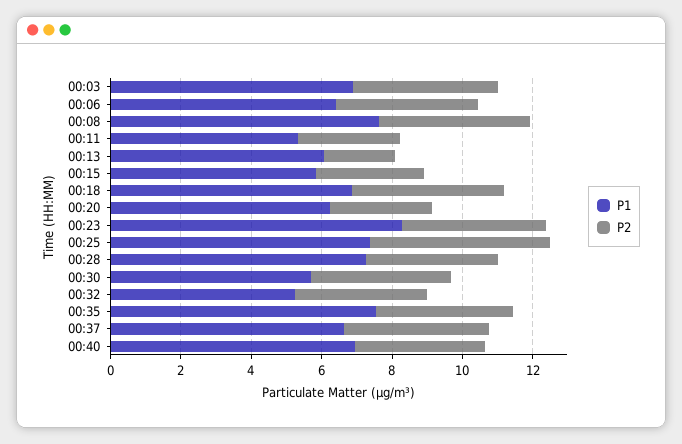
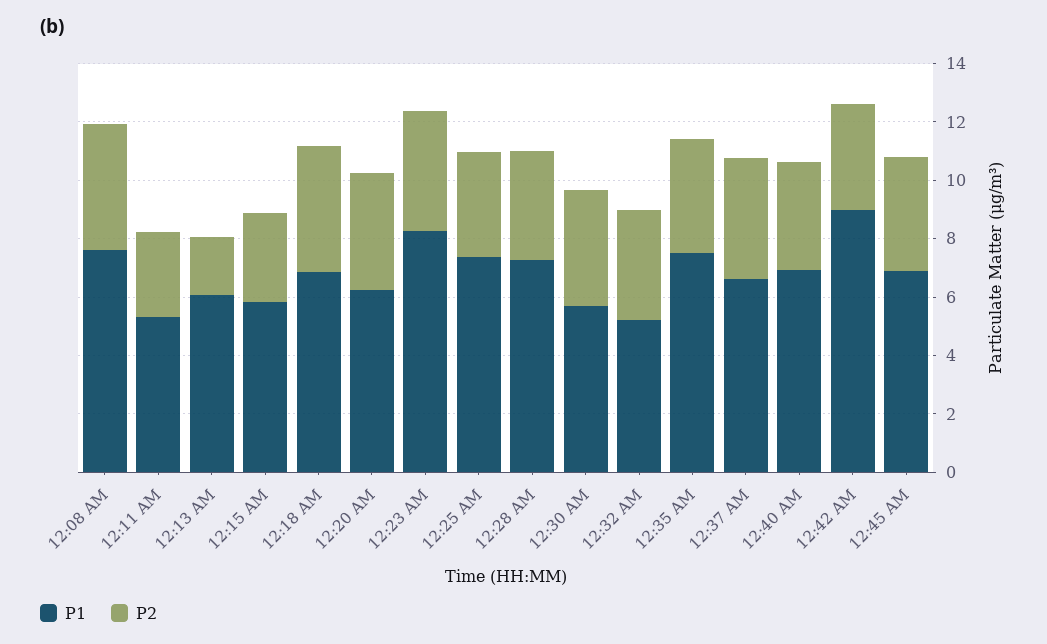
P1, 00:03: 7 -> none
P2, 00:03: 4 -> none
P1, 00:06: 6.5 -> none
P2, 00:06: 4 -> none
P2, 00:20: 3 -> 4
P2, 00:25: 5 -> 3.5
P1, 12:42 AM: none -> 9
P2, 12:42 AM: none -> 3.5
P1, 12:45 AM: none -> 7
P2, 12:45 AM: none -> 4

